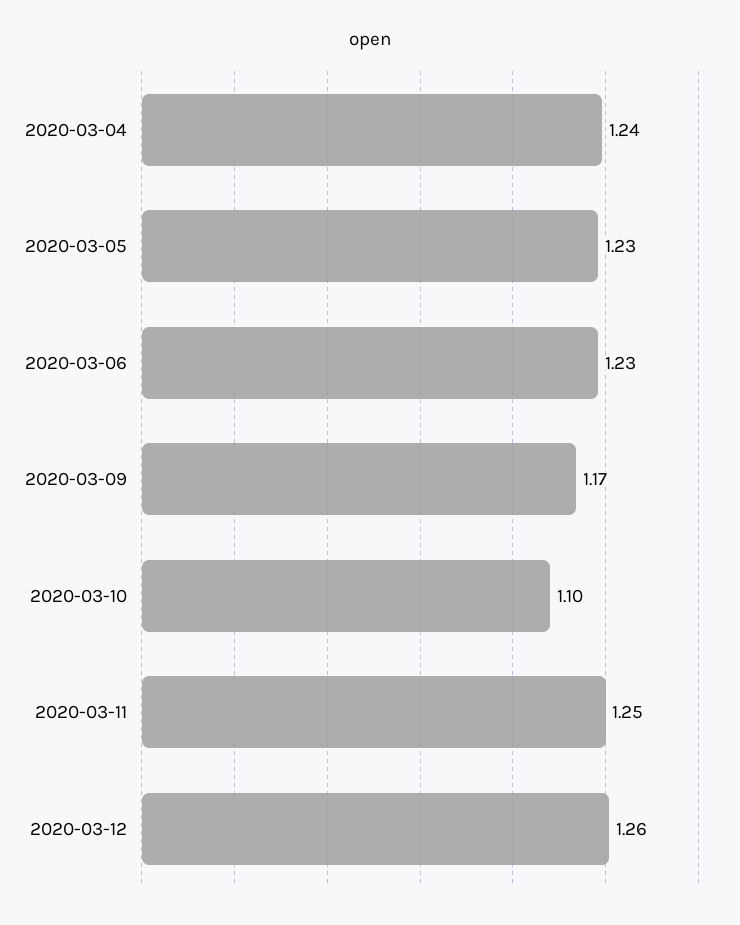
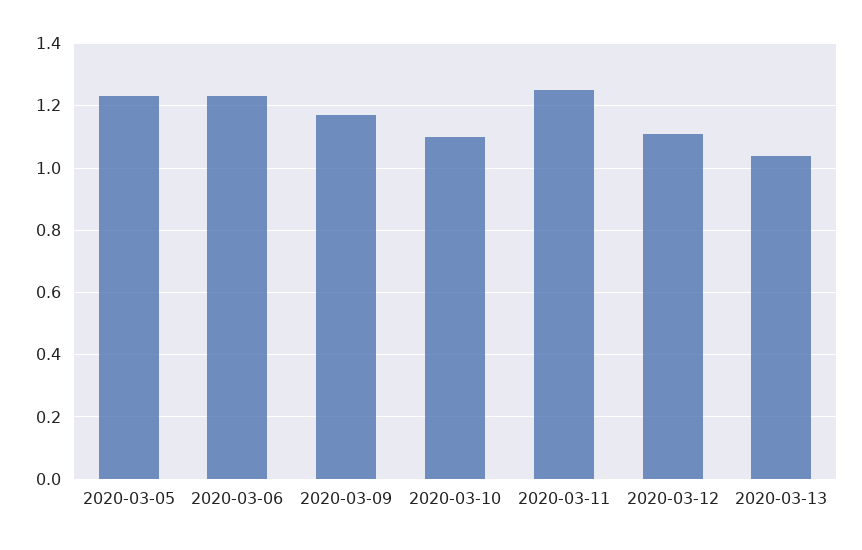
2020-03-04: 1.24 -> none
2020-03-12: 1.26 -> 1.1
2020-03-13: none -> 1.05

